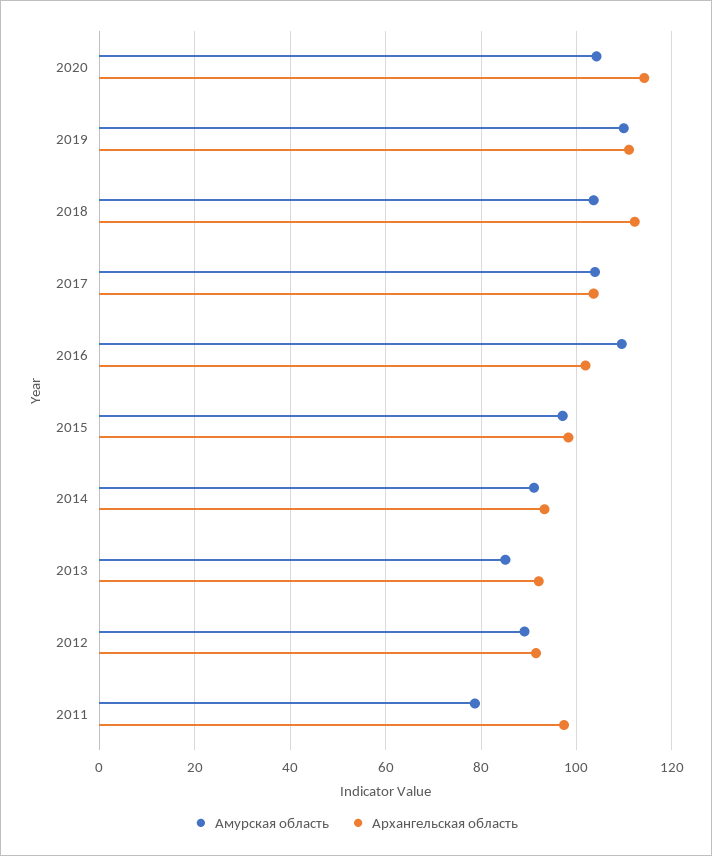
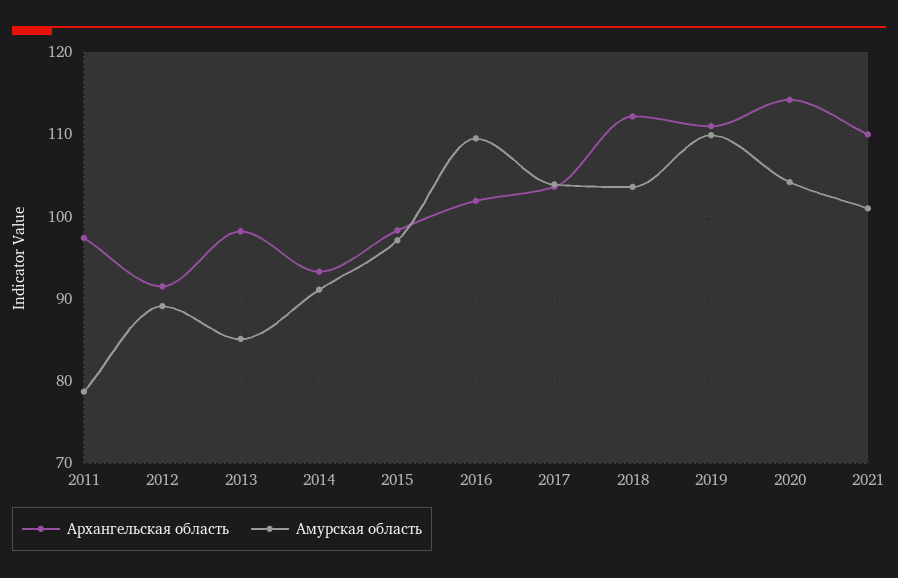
Архангельская область, 2013: 92 -> 98
Архангельская область, 2021: none -> 110
Амурская область, 2021: none -> 101

